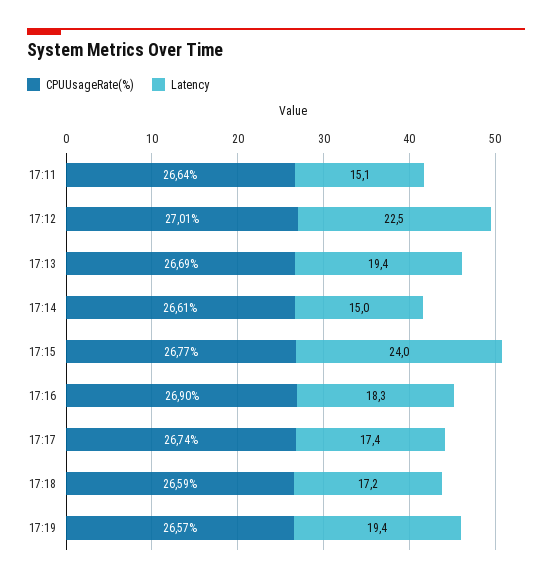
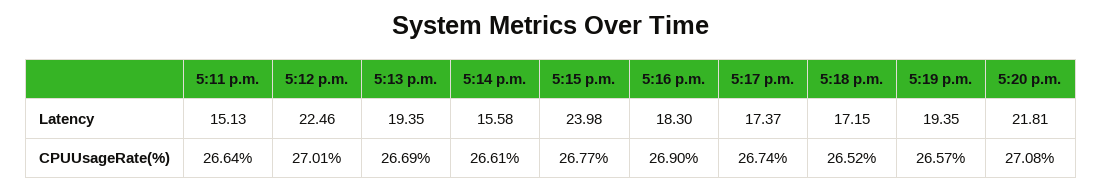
Latency, 17:14: 15 -> 15.58
CPUUsageRate(%), 17:18: 26.59 -> 26.52
Latency, 5:20 p.m.: none -> 21.81
CPUUsageRate(%), 5:20 p.m.: none -> 27.08

